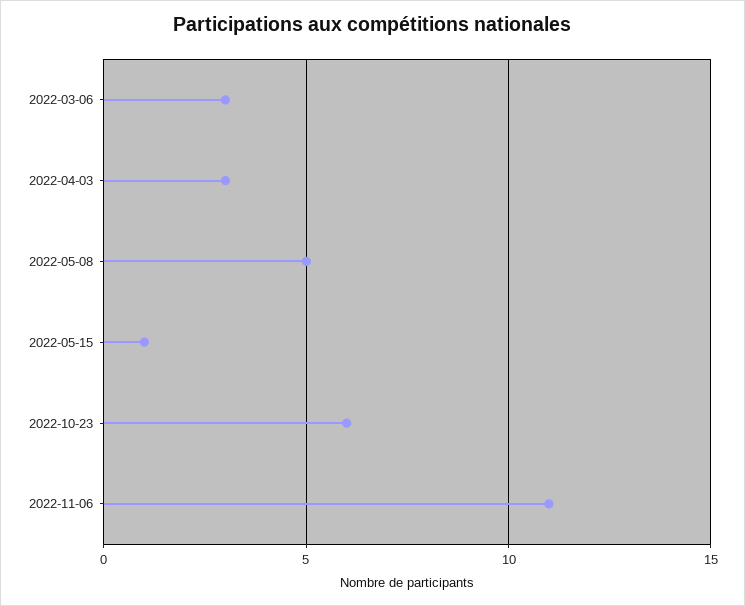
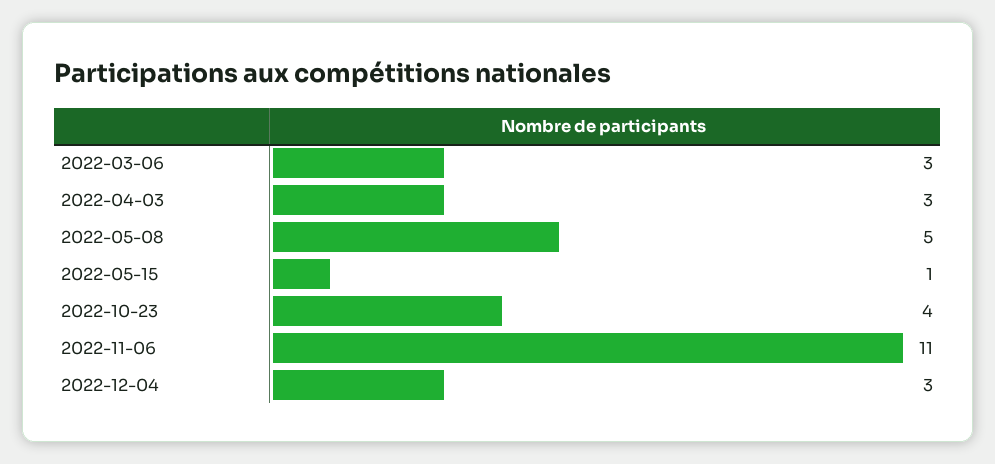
2022-10-23: 6 -> 4
2022-12-04: none -> 3

